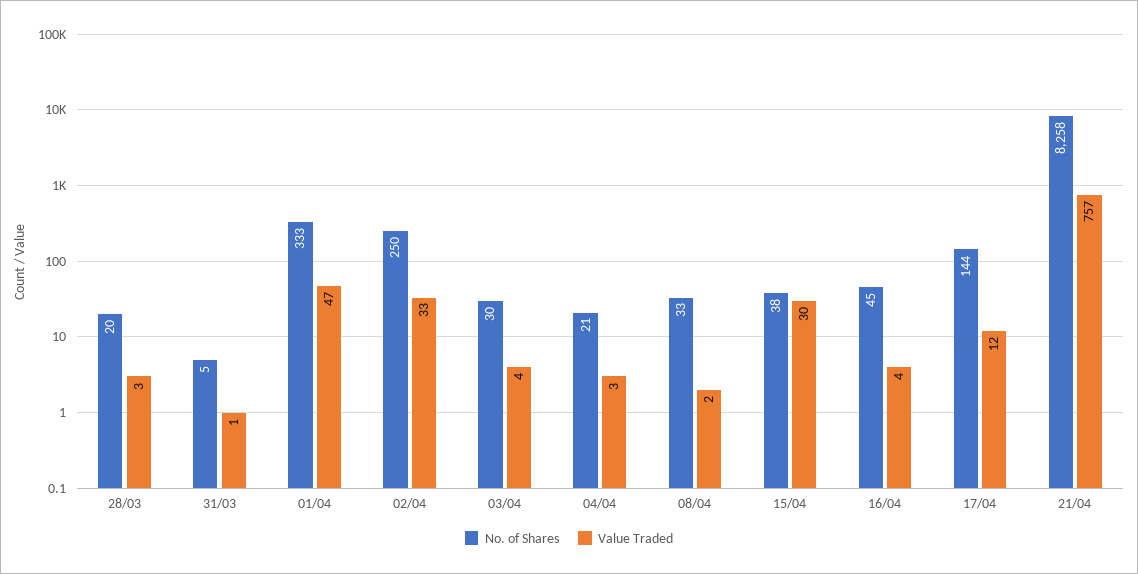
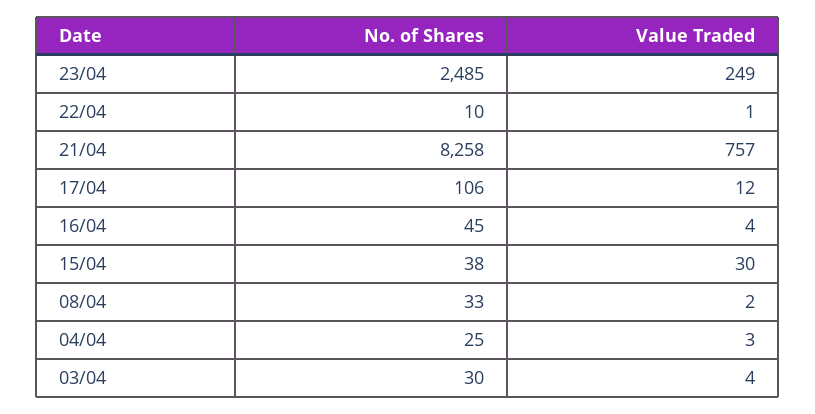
No. of Shares, 28/03: 20 -> none
Value Traded, 28/03: 3 -> none
No. of Shares, 31/03: 5 -> none
Value Traded, 31/03: 1 -> none
No. of Shares, 01/04: 333 -> none
Value Traded, 01/04: 47 -> none
No. of Shares, 02/04: 250 -> none
Value Traded, 02/04: 33 -> none
No. of Shares, 04/04: 21 -> 25
No. of Shares, 17/04: 144 -> 106
No. of Shares, 23/04: none -> 2485
Value Traded, 23/04: none -> 249
No. of Shares, 22/04: none -> 10
Value Traded, 22/04: none -> 1

